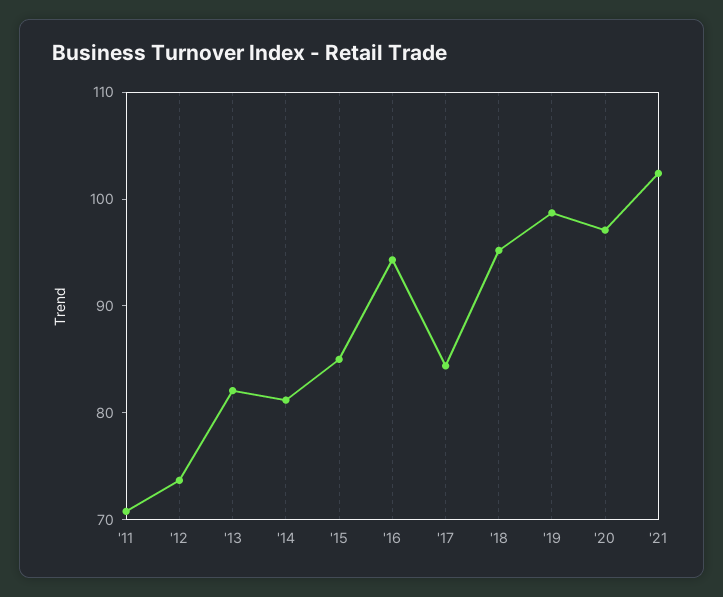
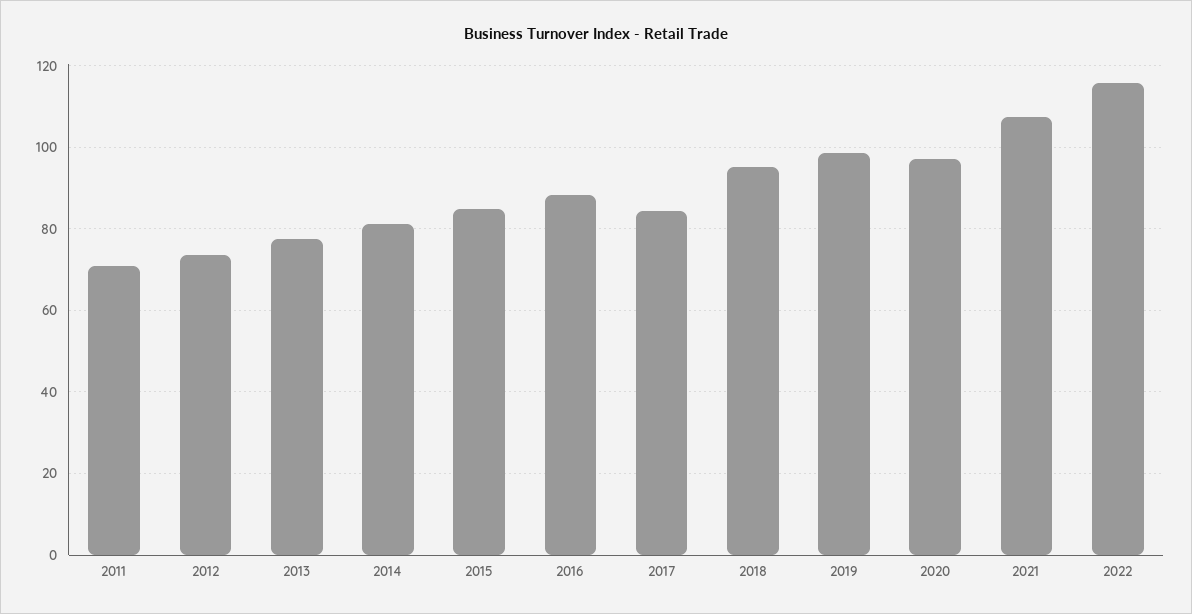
'13: 82 -> 78
'16: 94 -> 88
'21: 102 -> 108
2022: none -> 116

